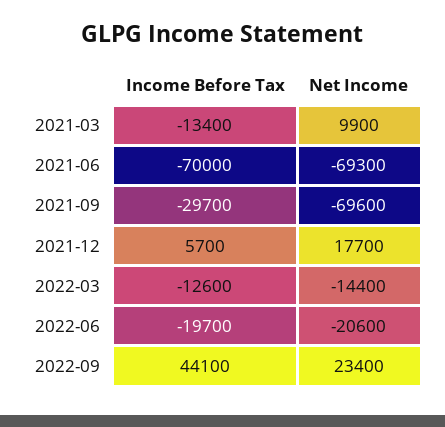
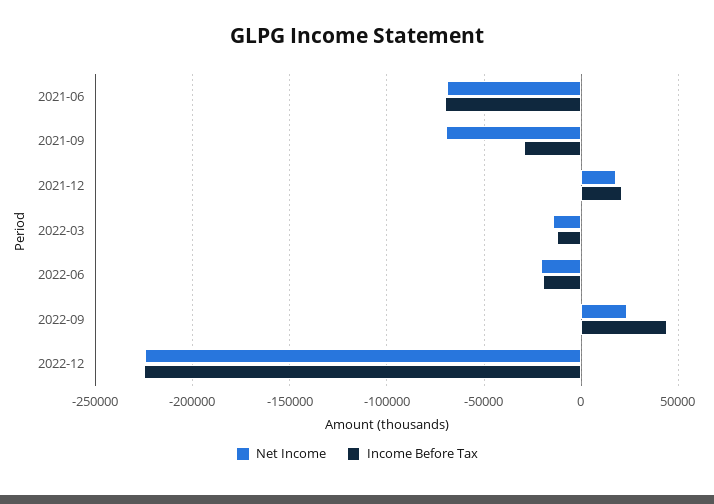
Income Before Tax, 2021-03: -13400 -> none
Net Income, 2021-03: 9900 -> none
Income Before Tax, 2021-12: 5700 -> 20000
Net Income, 2022-12: none -> -225000
Income Before Tax, 2022-12: none -> -225000

